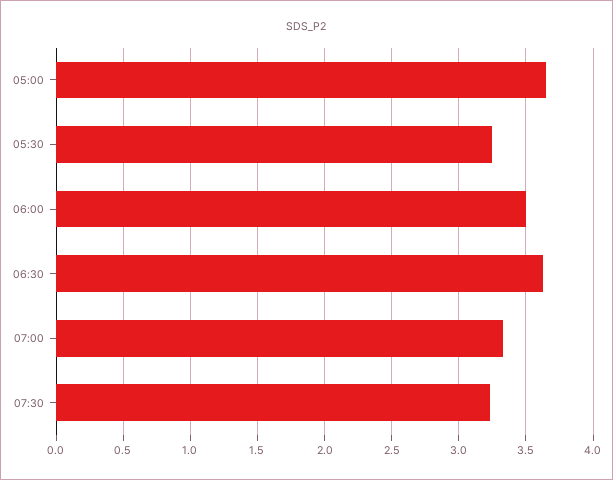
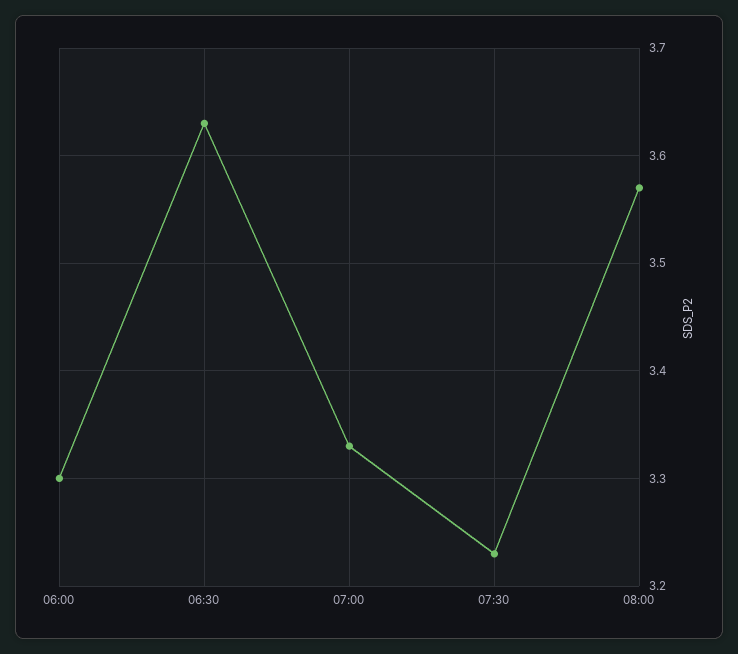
05:00: 3.65 -> none
05:30: 3.25 -> none
06:00: 3.5 -> 3.3
08:00: none -> 3.57

